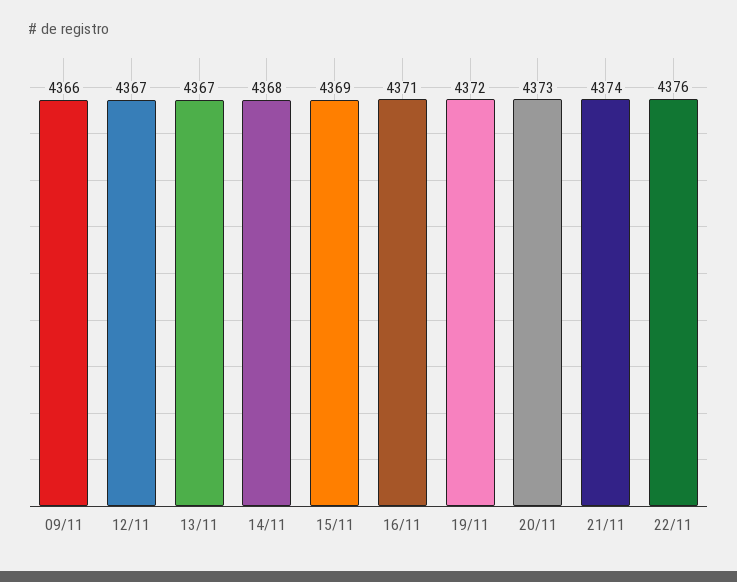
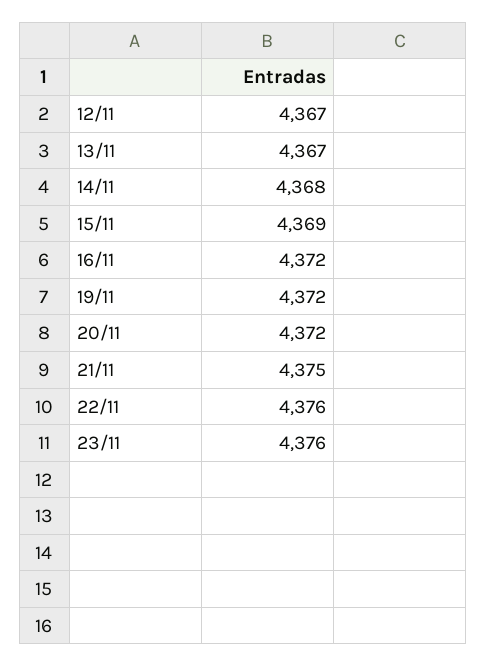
09/11: 4366 -> none
16/11: 4371 -> 4372
20/11: 4373 -> 4372
21/11: 4374 -> 4375
23/11: none -> 4376

